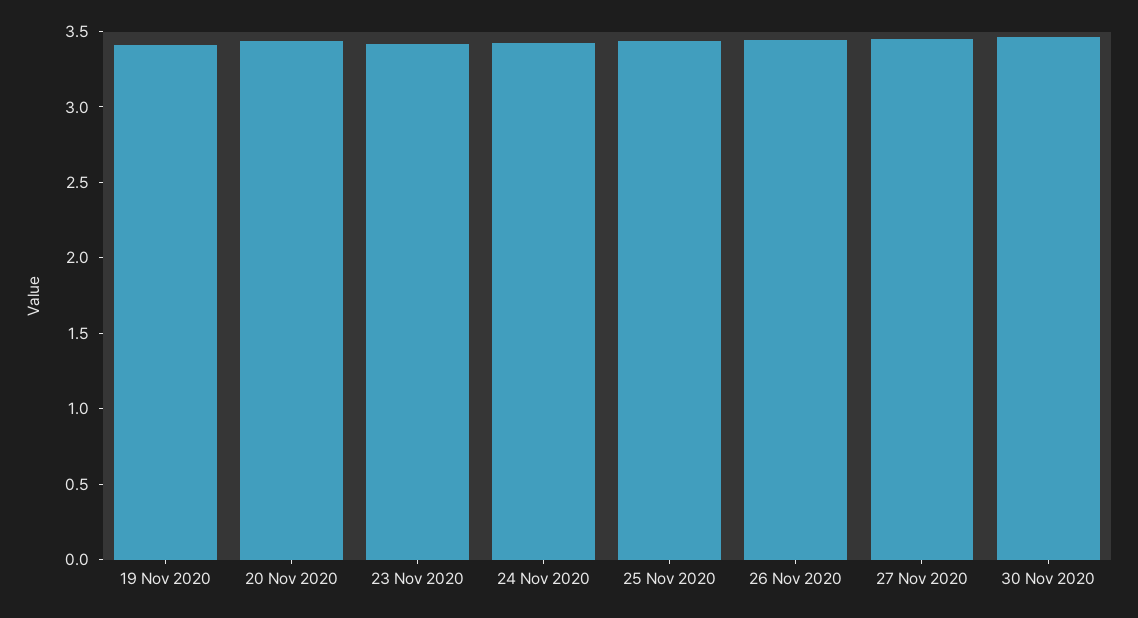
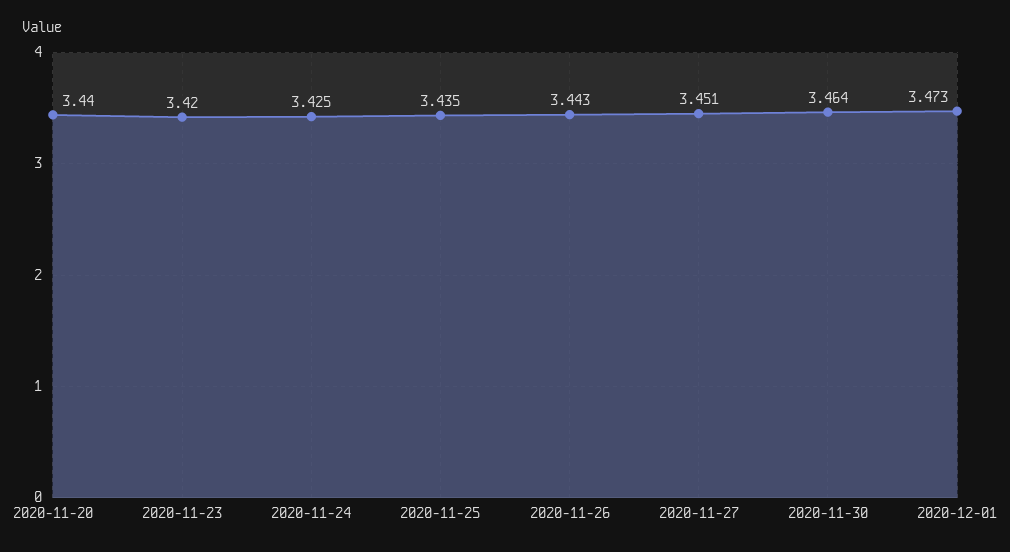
19 Nov 2020: 3.4 -> none
2020-12-01: none -> 3.473

